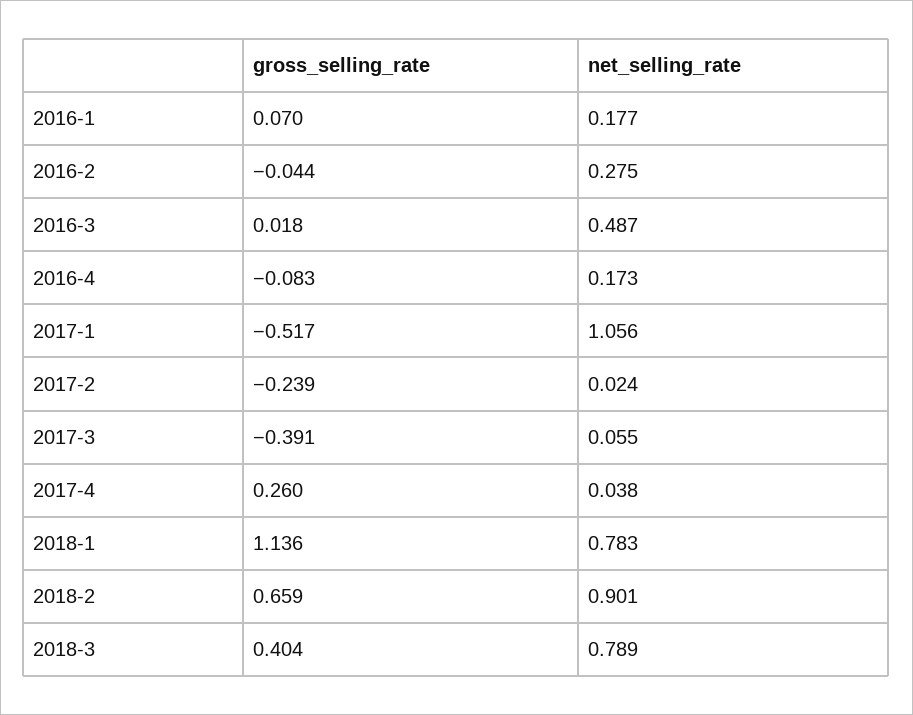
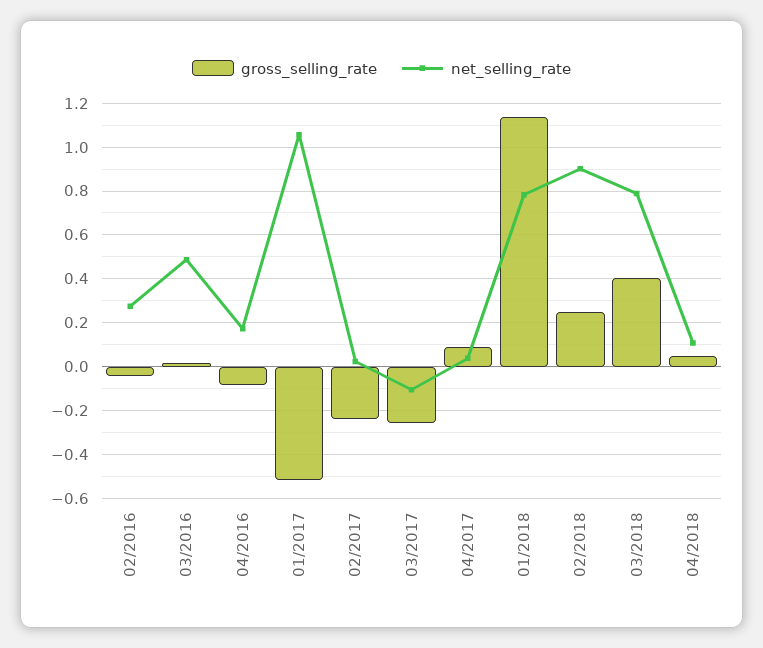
gross_selling_rate, 2016-1: 0.07 -> none
net_selling_rate, 2016-1: 0.177 -> none
gross_selling_rate, 2017-3: -0.391 -> -0.25
net_selling_rate, 2017-3: 0.055 -> -0.1
gross_selling_rate, 2017-4: 0.26 -> 0.1
gross_selling_rate, 2018-2: 0.659 -> 0.25
gross_selling_rate, 04/2018: none -> 0.05
net_selling_rate, 04/2018: none -> 0.1

